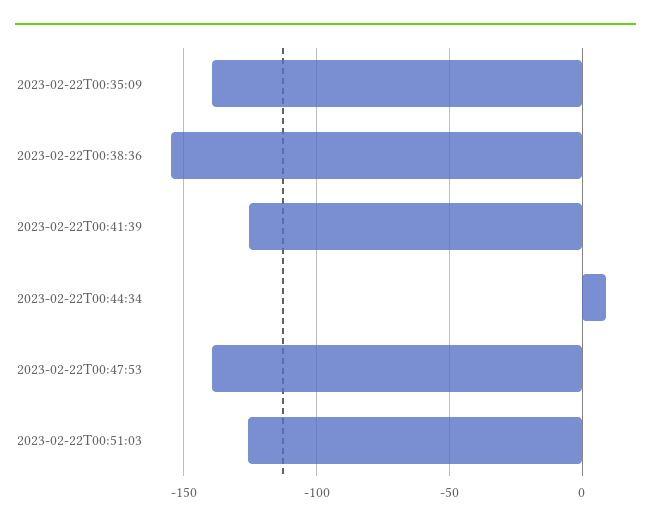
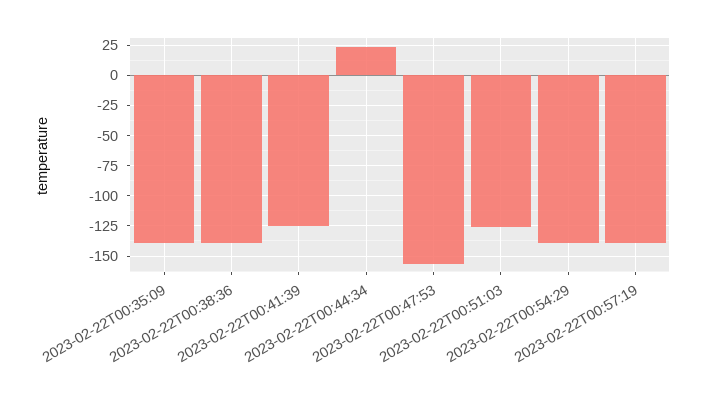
2023-02-22T00:38:36: -155 -> -140
2023-02-22T00:44:34: 10 -> 25
2023-02-22T00:47:53: -140 -> -155
2023-02-22T00:54:29: none -> -140
2023-02-22T00:57:19: none -> -140

